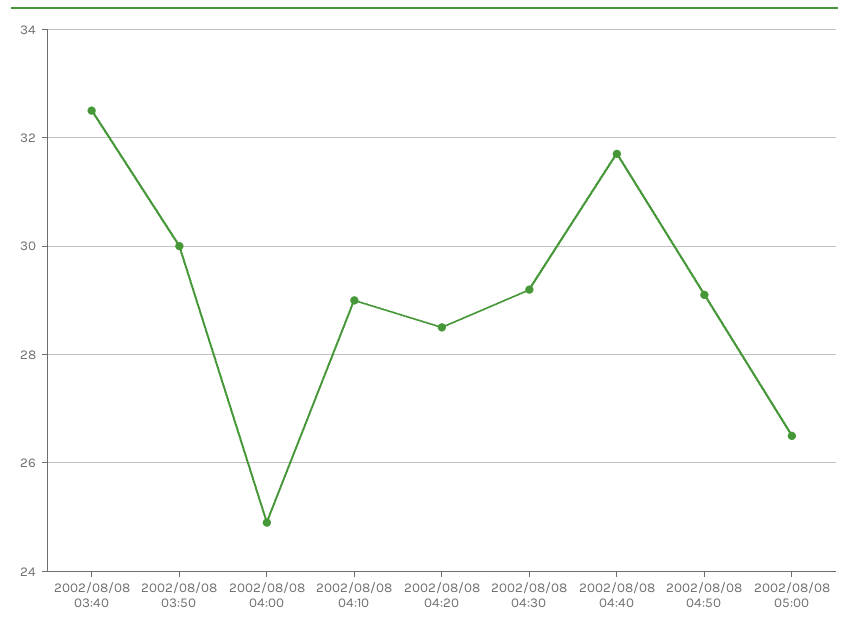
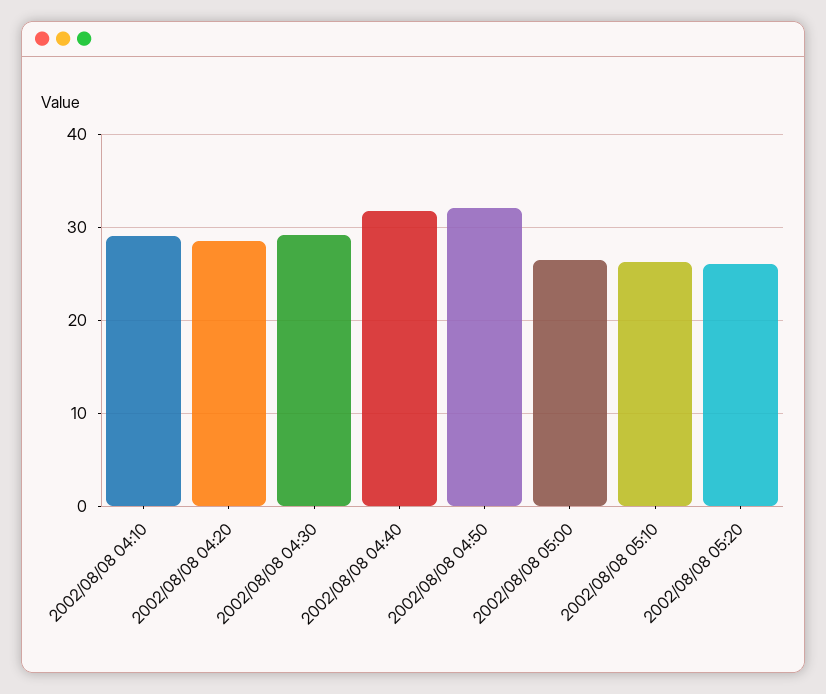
2002/08/08 03:40: 32.5 -> none
2002/08/08 03:50: 30 -> none
2002/08/08 04:00: 25 -> none
2002/08/08 04:50: 29 -> 32
2002/08/08 05:10: none -> 26
2002/08/08 05:20: none -> 26

